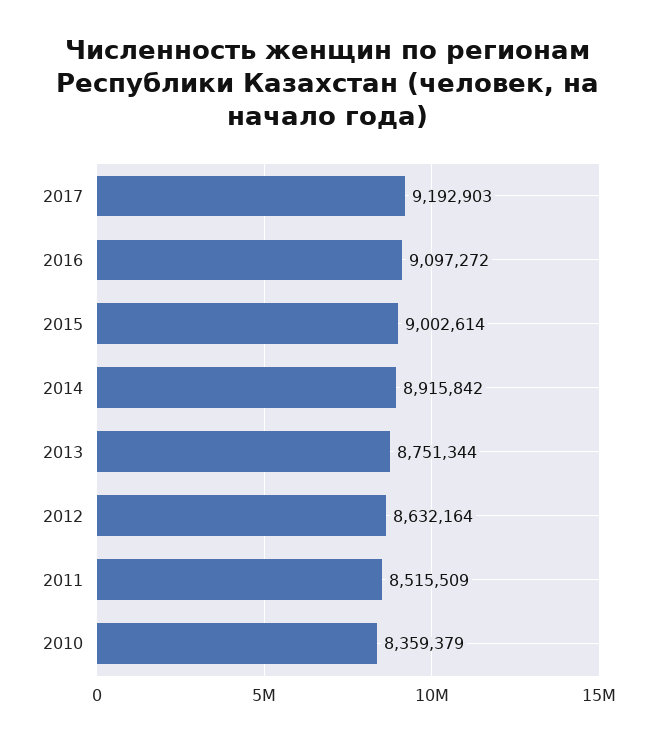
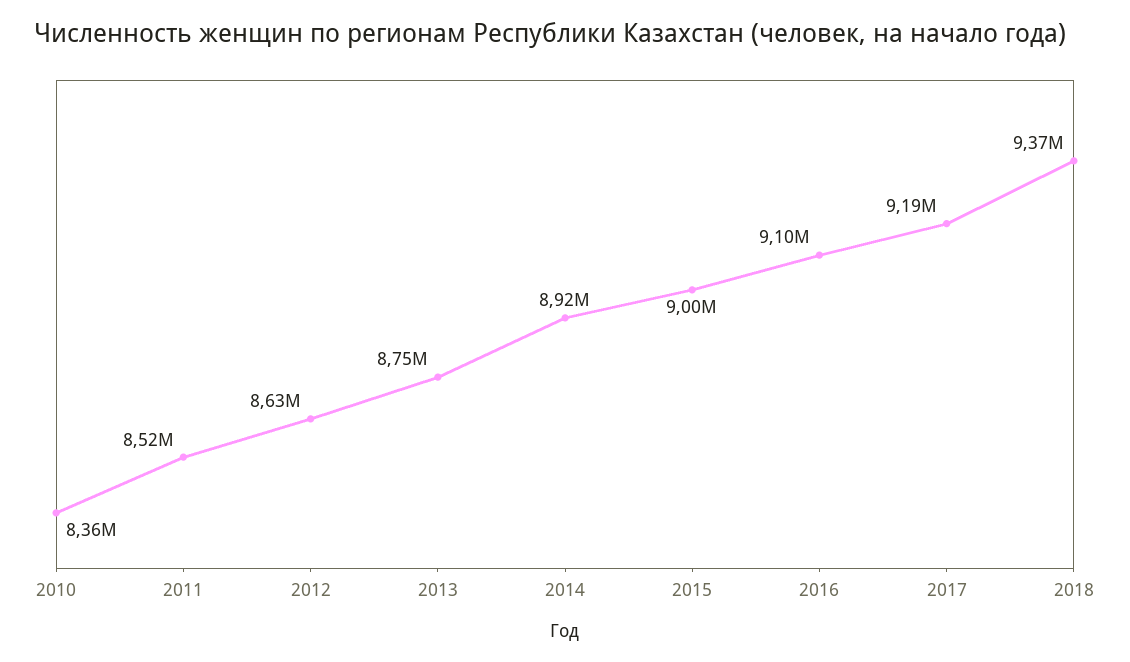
2018: none -> 9370000

